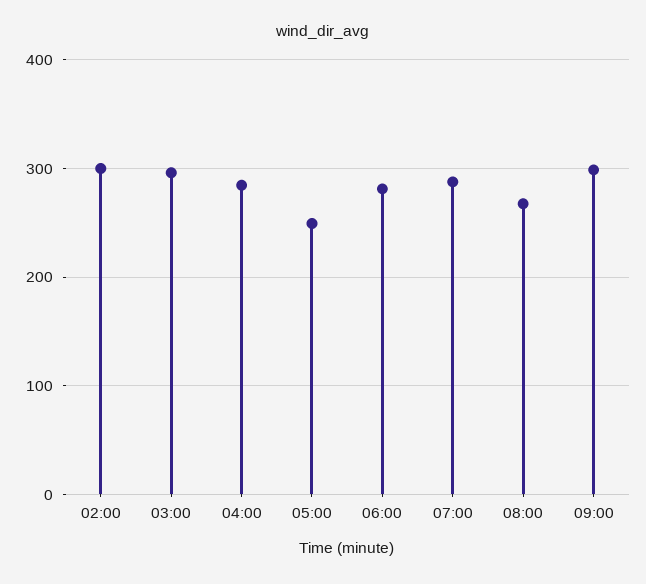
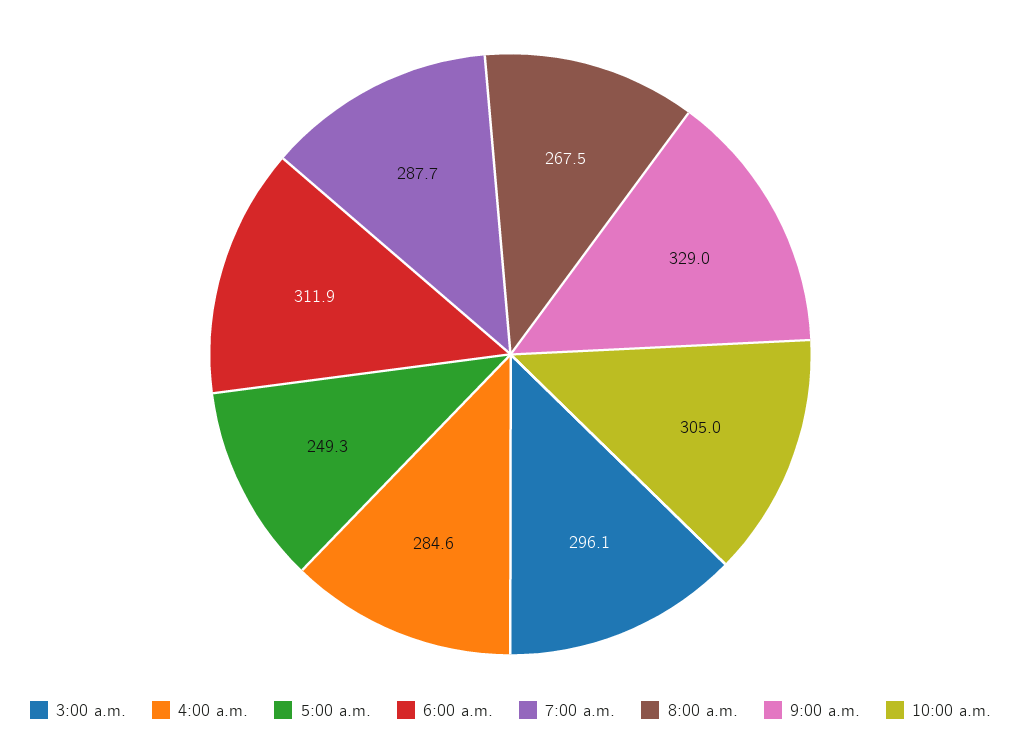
02:00: 300 -> none
06:00: 280 -> 311.9
09:00: 300 -> 329
10:00 a.m.: none -> 305

